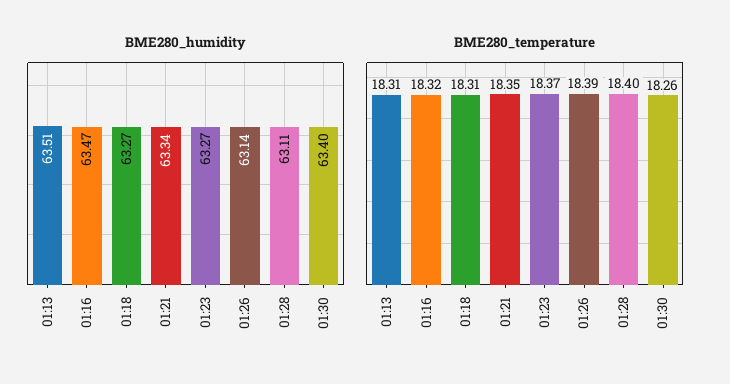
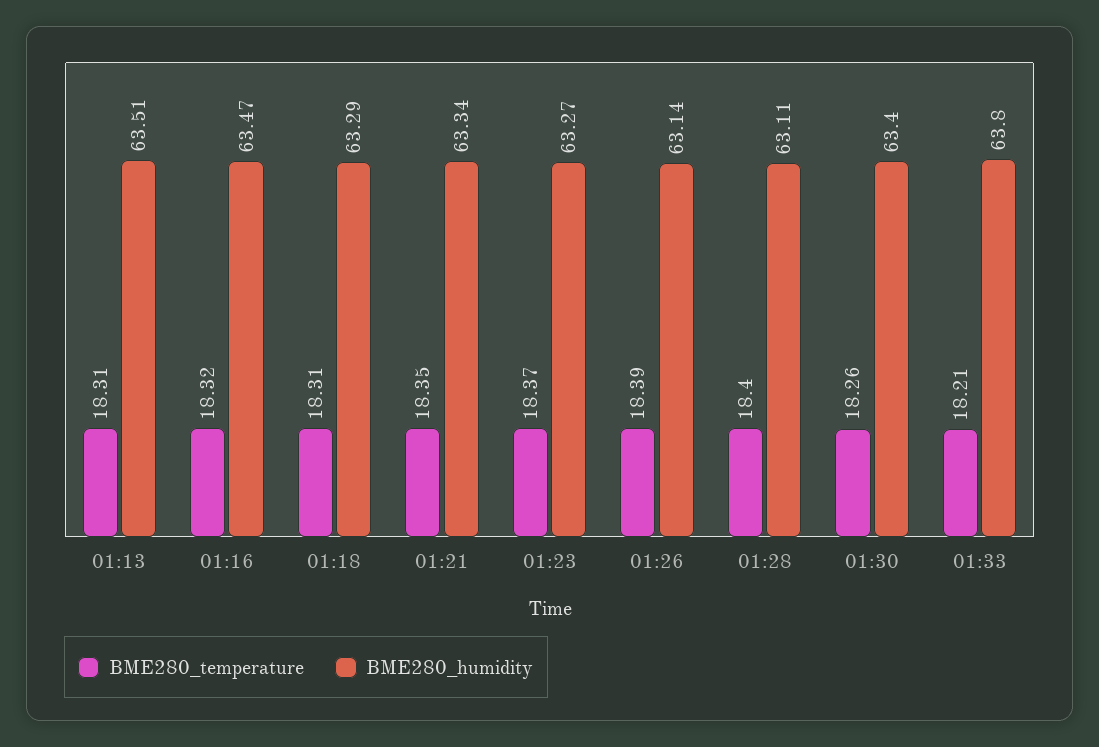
BME280_humidity, 01:18: 63.27 -> 63.29
BME280_temperature, 01:33: none -> 18.21
BME280_humidity, 01:33: none -> 63.8

